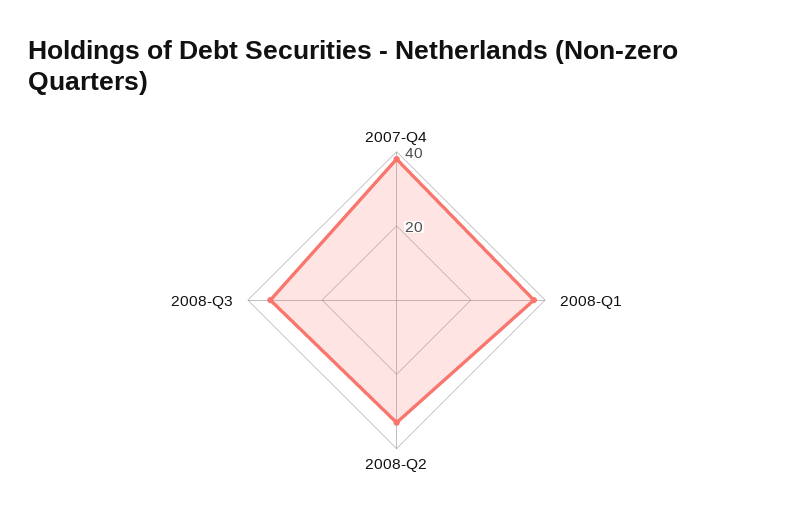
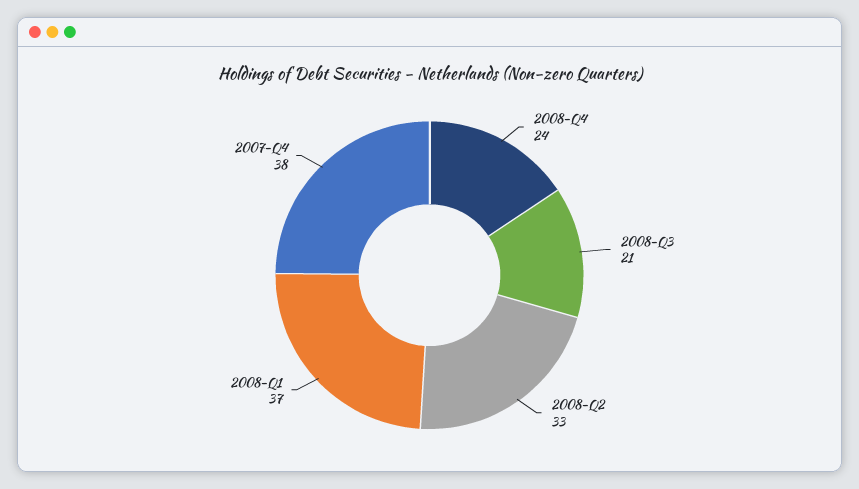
2008-Q3: 35 -> 21
2008-Q4: none -> 24

